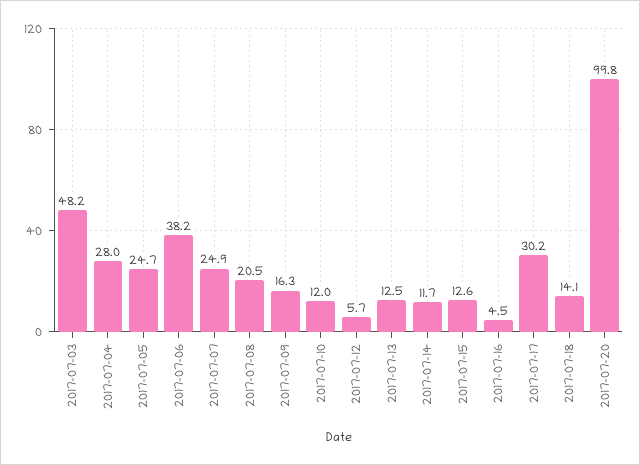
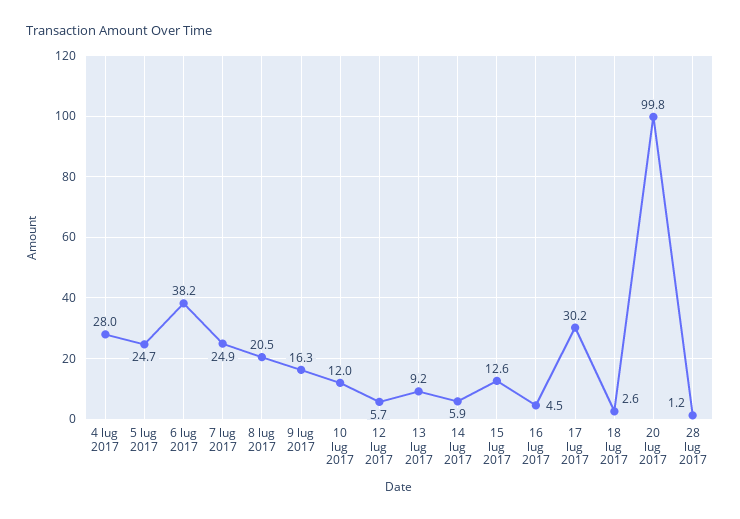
2017-07-03: 48.2 -> none
2017-07-13: 12.5 -> 9.2
2017-07-14: 11.7 -> 5.9
2017-07-18: 14.1 -> 2.6
28 lug 2017: none -> 1.2

